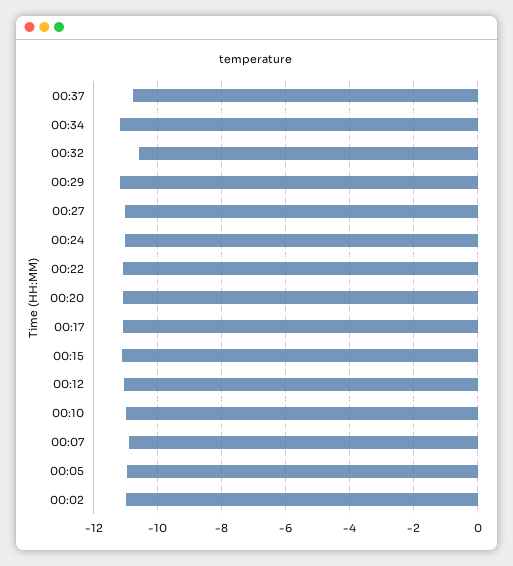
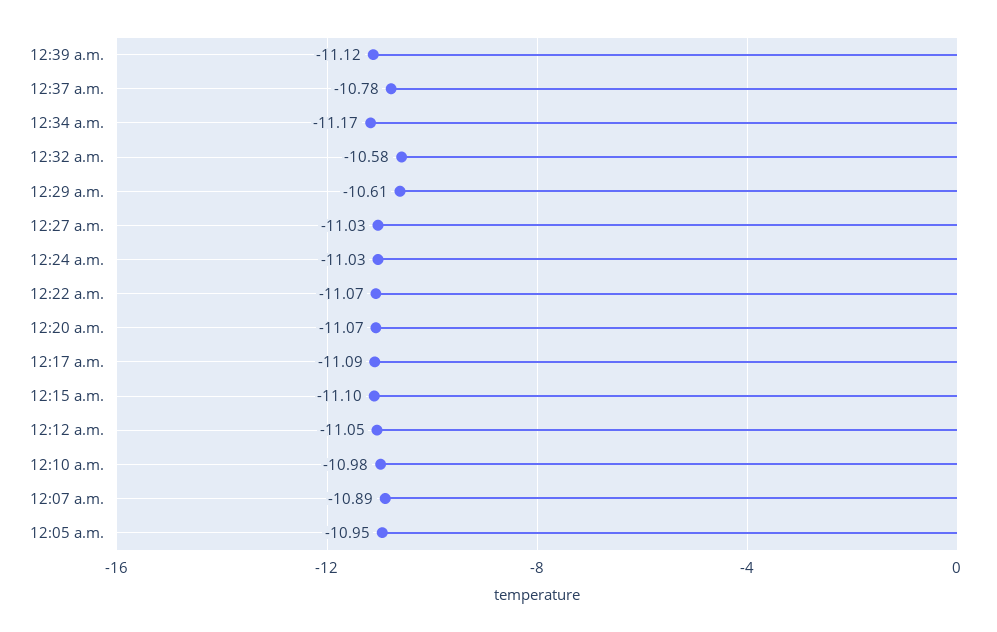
00:29: -11.2 -> -10.61
00:02: -11 -> none
12:39 a.m.: none -> -11.12

